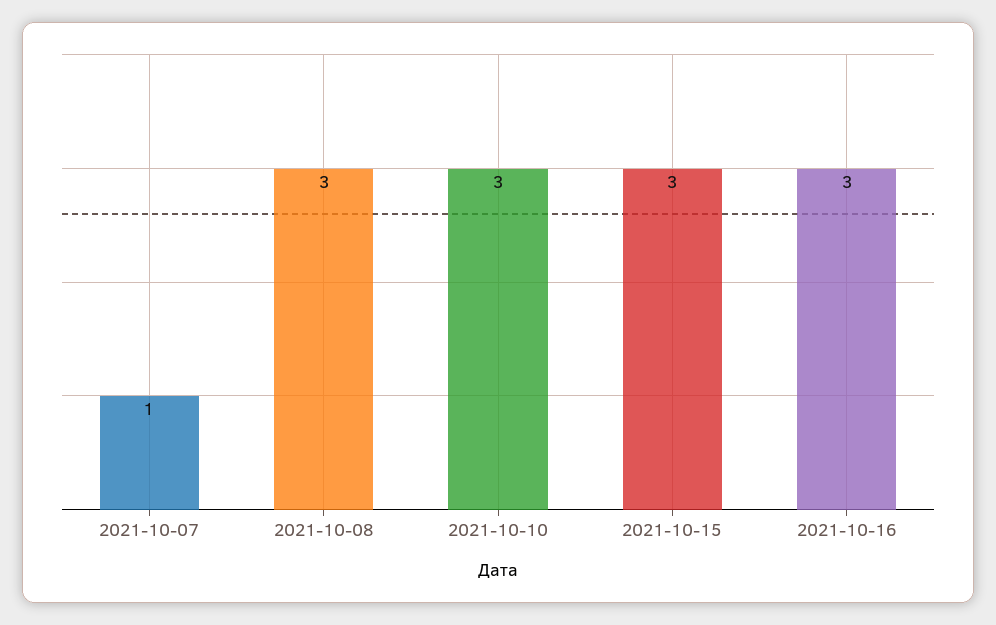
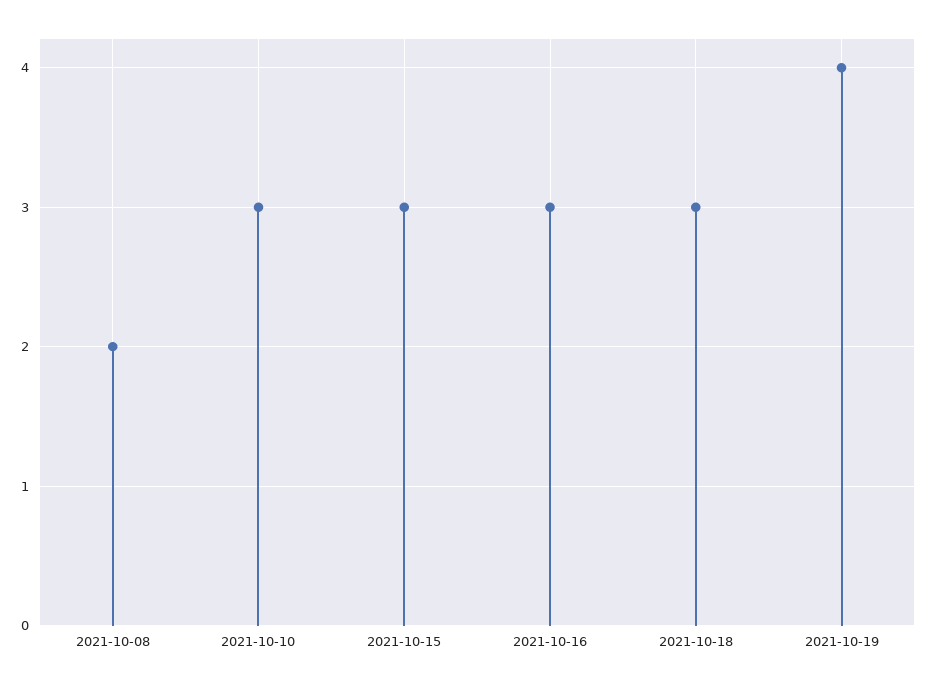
2021-10-07: 1 -> none
2021-10-08: 3 -> 2
2021-10-18: none -> 3
2021-10-19: none -> 4

